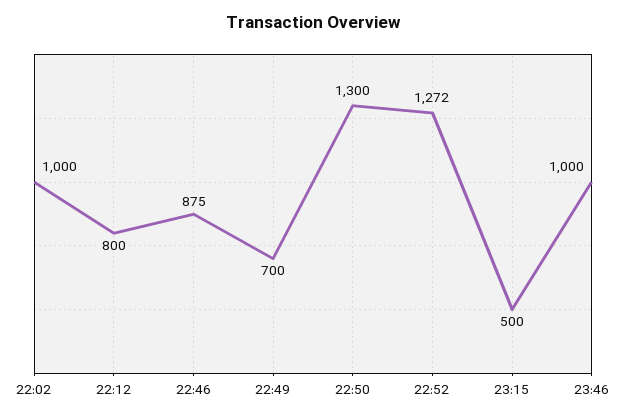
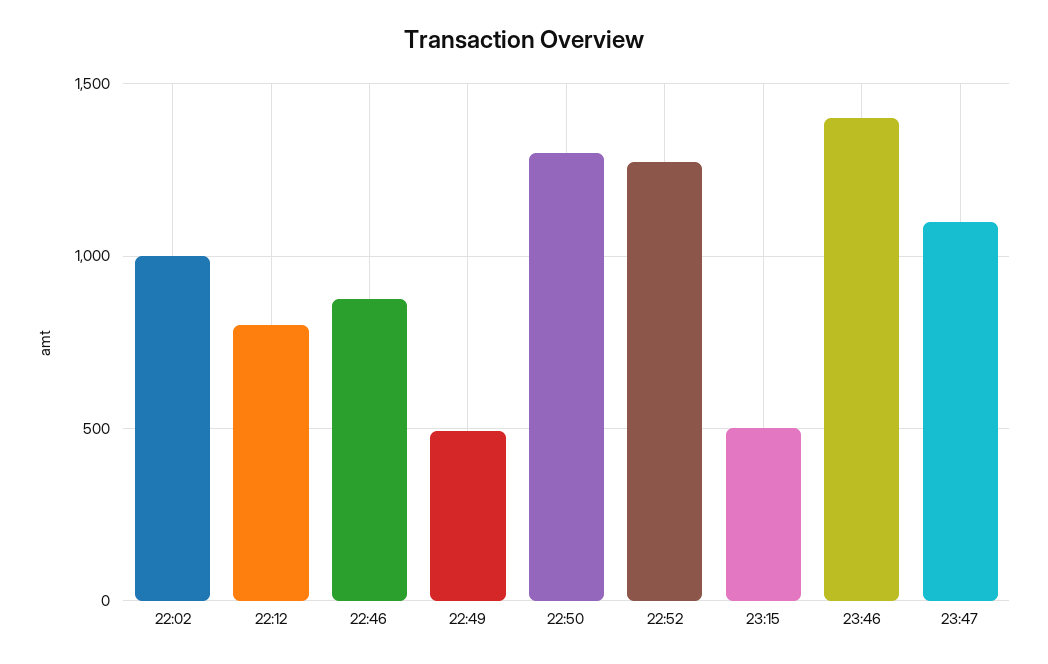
22:49: 700 -> 500
23:46: 1000 -> 1400
23:47: none -> 1100

